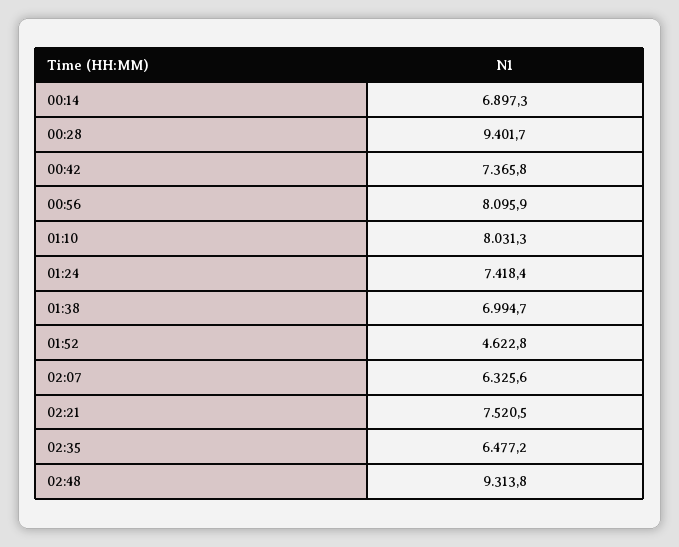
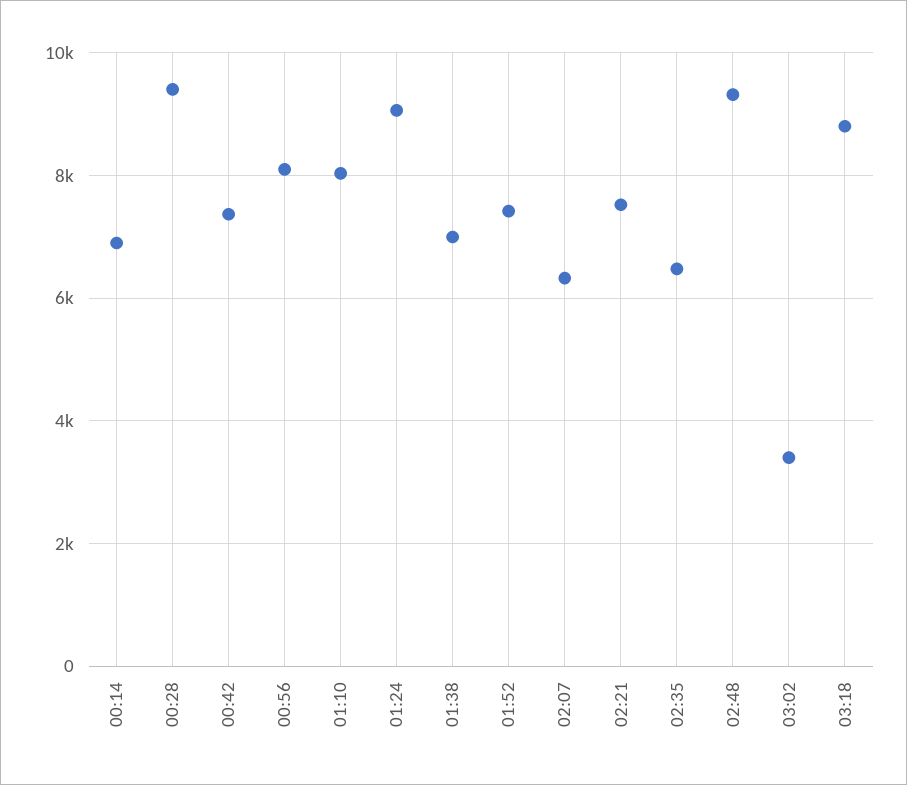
01:24: 7418.4 -> 9000
01:52: 4622.8 -> 7400
03:02: none -> 3400
03:18: none -> 8800

